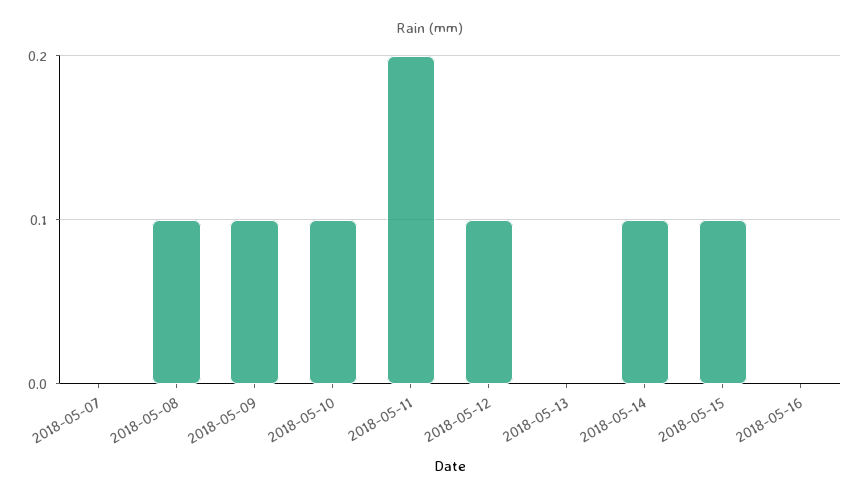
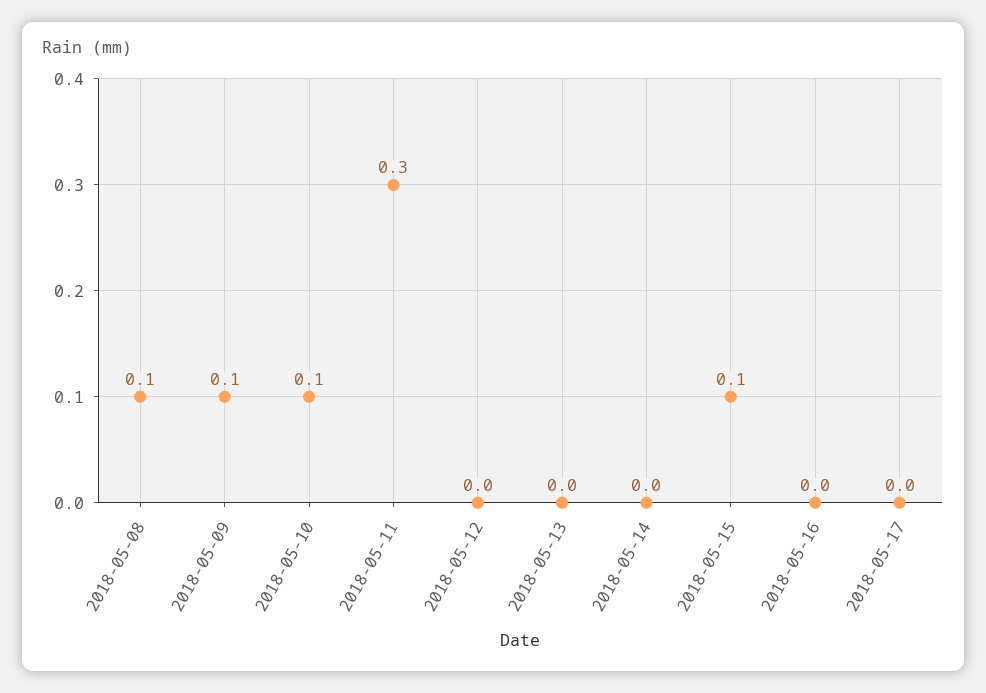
2018-05-07: 0 -> none
2018-05-11: 0.2 -> 0.3
2018-05-12: 0.1 -> 0
2018-05-14: 0.1 -> 0
2018-05-17: none -> 0

